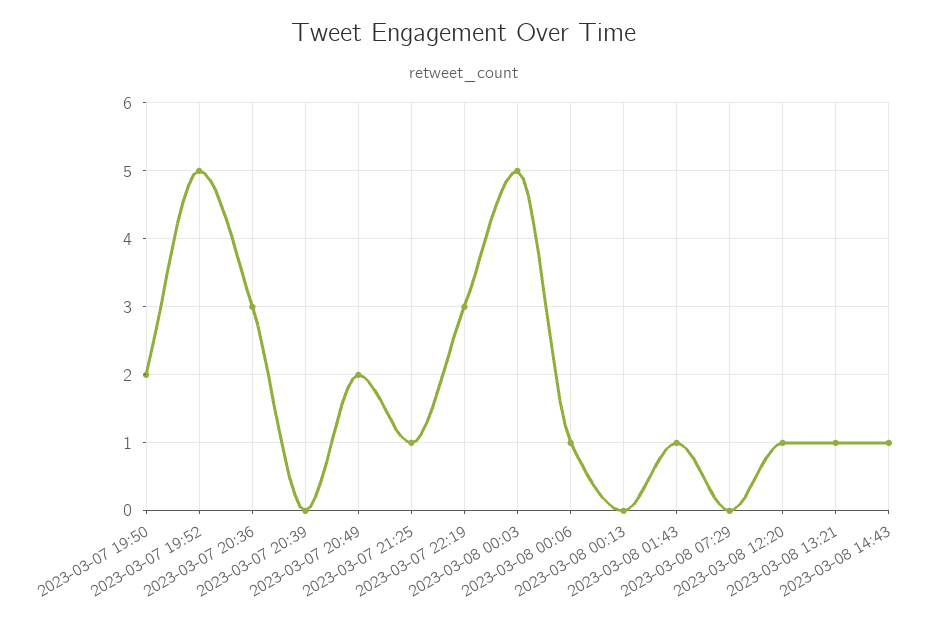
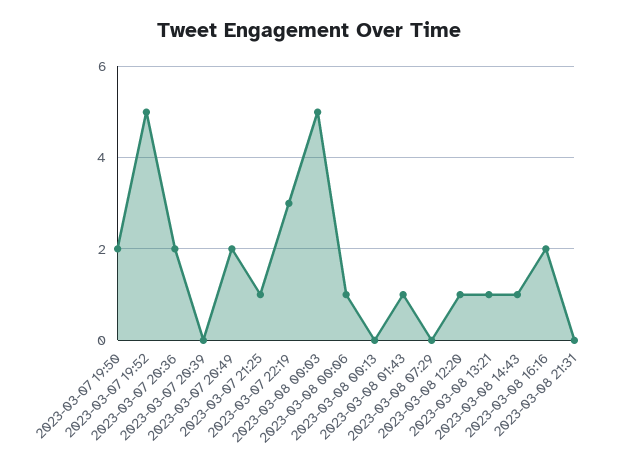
2023-03-07 20:36: 3 -> 2
2023-03-08 16:16: none -> 2
2023-03-08 21:31: none -> 0

